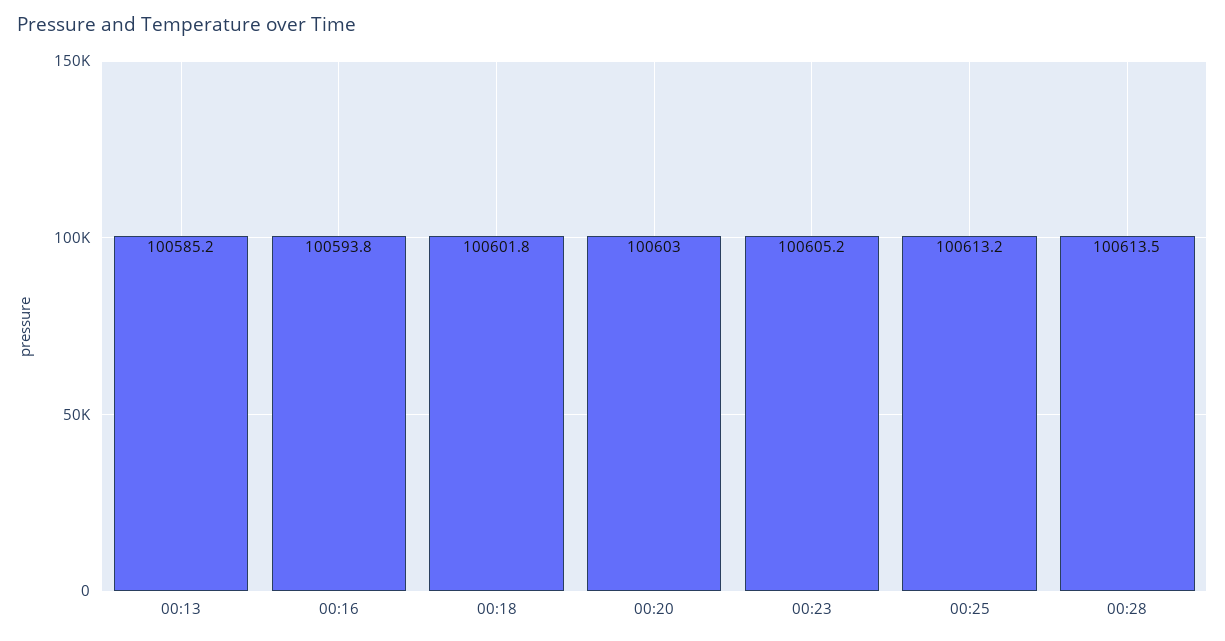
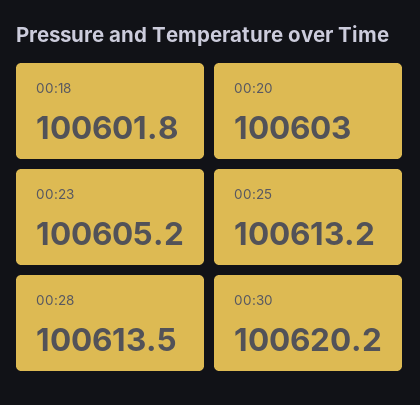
00:13: 100585.2 -> none
00:16: 100593.8 -> none
00:30: none -> 100620.2

